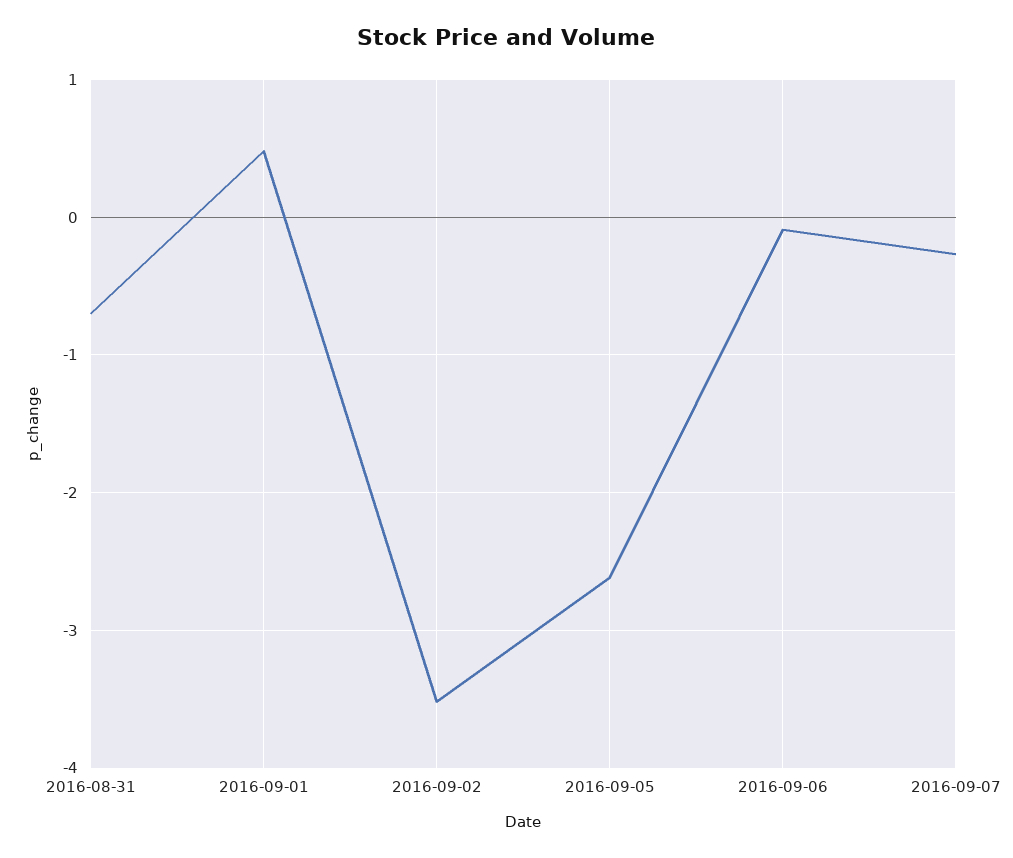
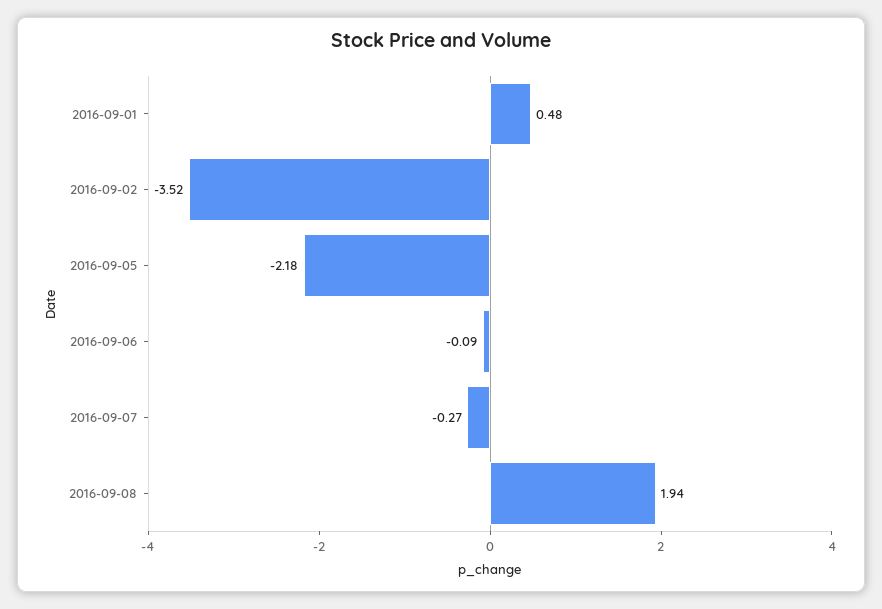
2016-08-31: -0.7 -> none
2016-09-05: -2.6 -> -2.18
2016-09-08: none -> 1.94

